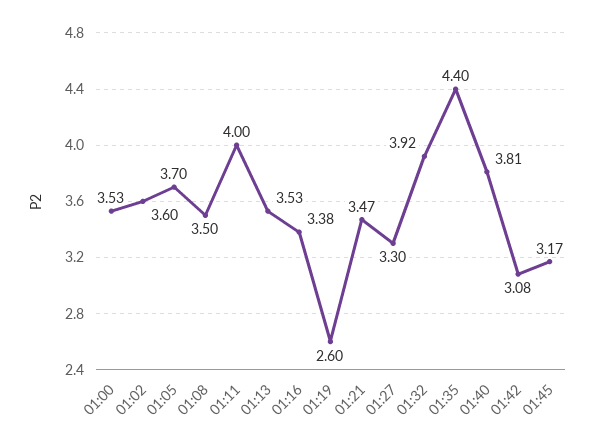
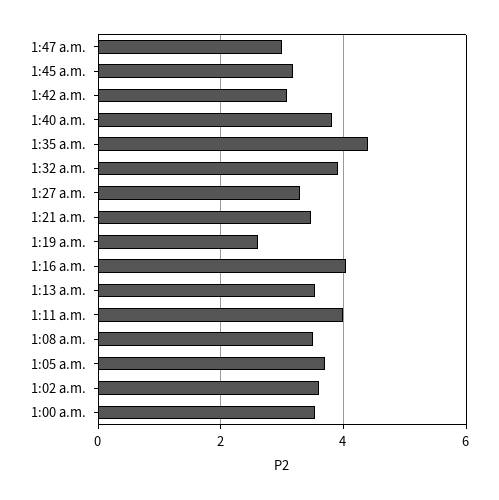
01:16: 3.38 -> 4
1:47 a.m.: none -> 3

